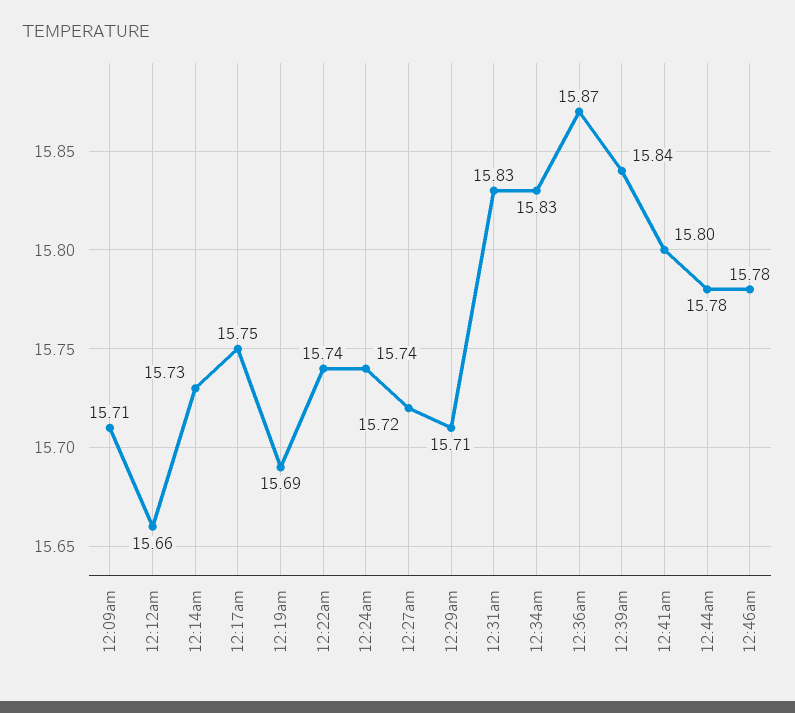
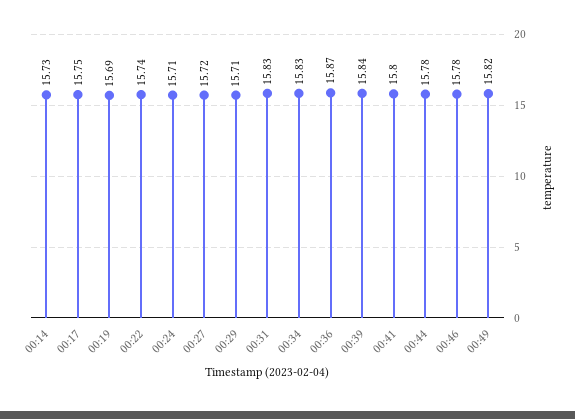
12:09am: 15.71 -> none
12:12am: 15.66 -> none
12:24am: 15.74 -> 15.71
00:49: none -> 15.82

